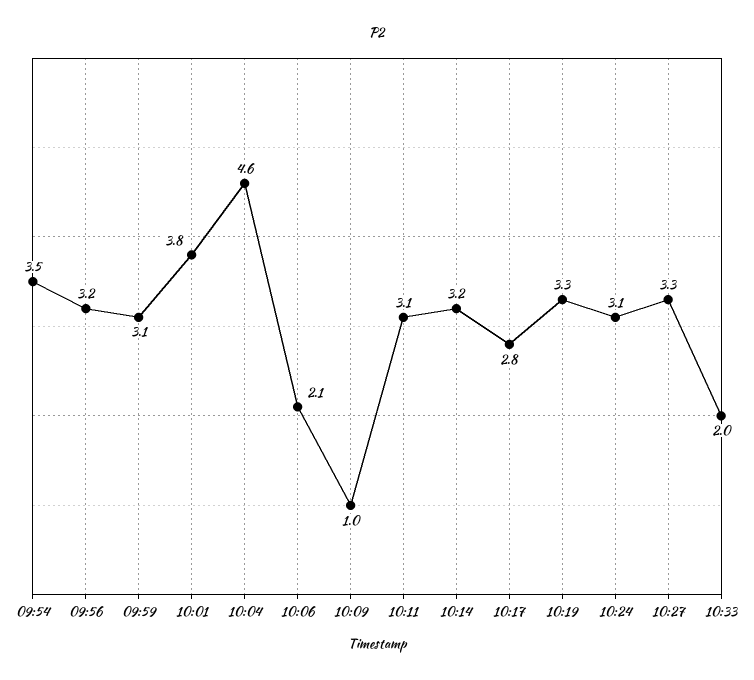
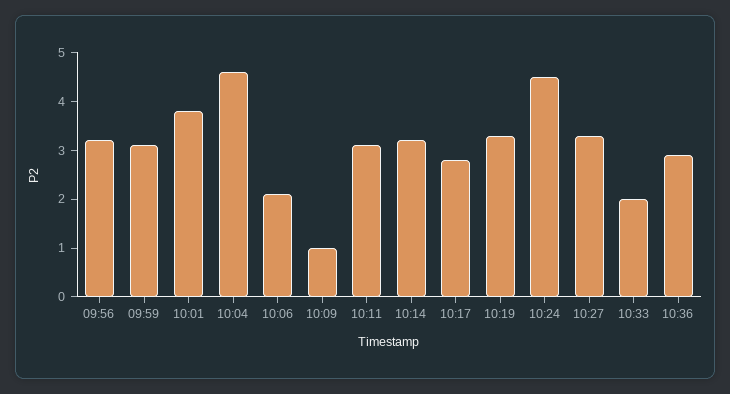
09:54: 3.5 -> none
10:24: 3.1 -> 4.5
10:36: none -> 3

